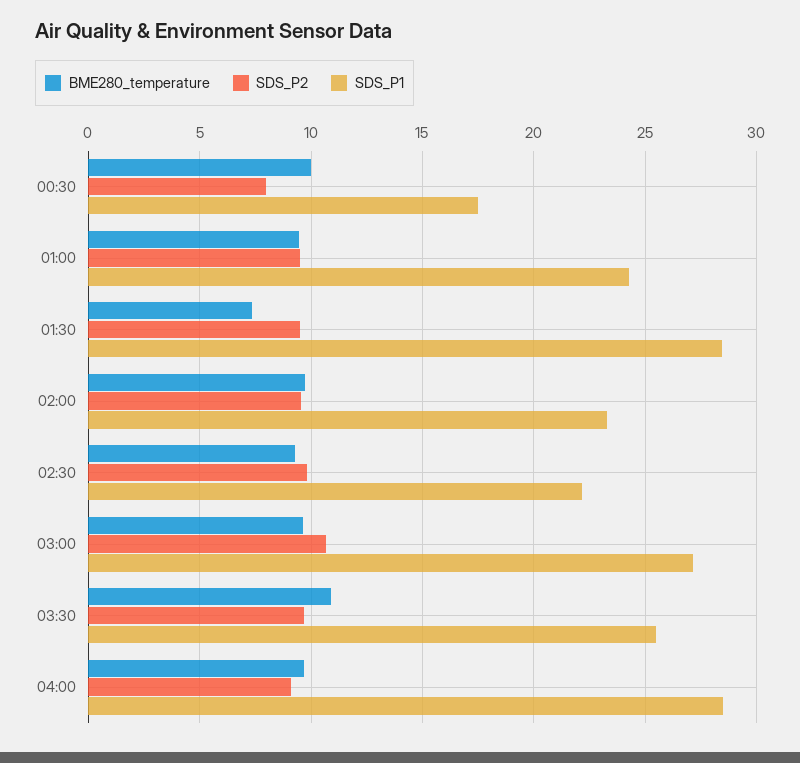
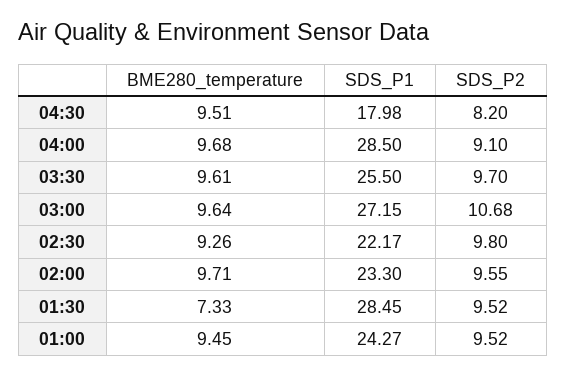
BME280_temperature, 00:30: 10 -> none
SDS_P2, 00:30: 8 -> none
SDS_P1, 00:30: 17.5 -> none
BME280_temperature, 03:30: 11 -> 9.61
BME280_temperature, 04:30: none -> 9.51
SDS_P1, 04:30: none -> 17.98
SDS_P2, 04:30: none -> 8.2

